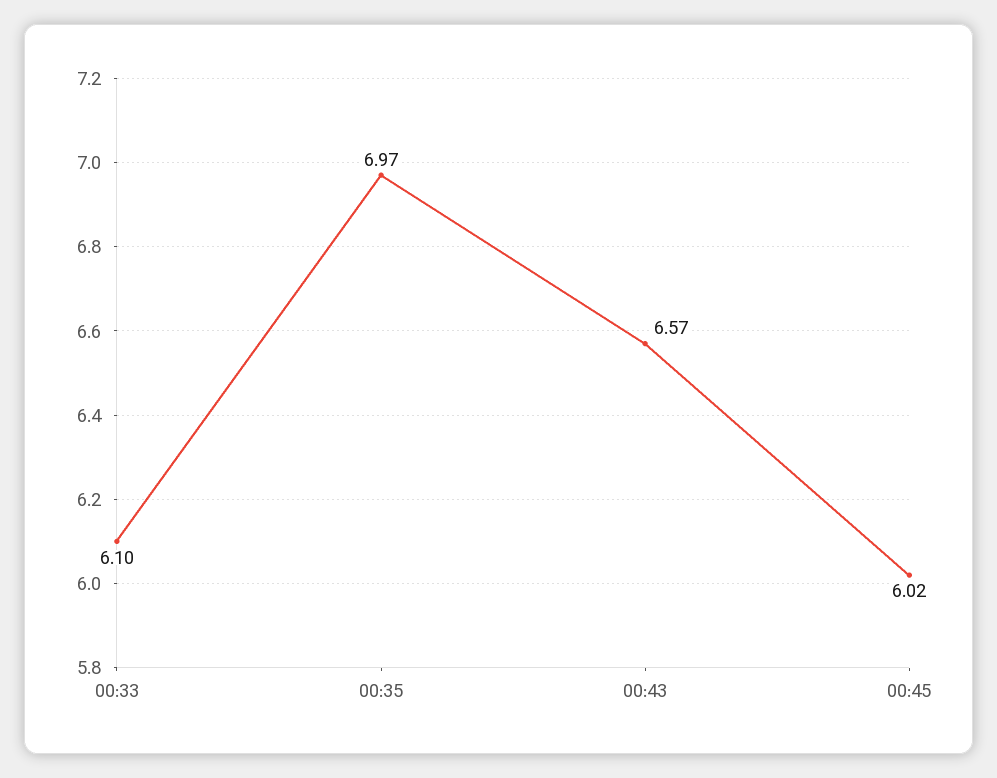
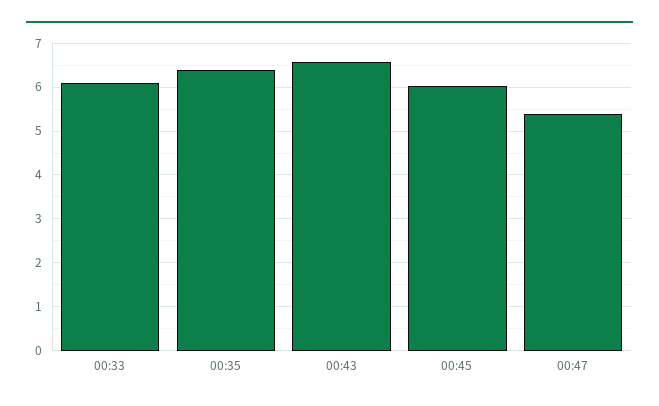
00:35: 6.97 -> 6.4
00:47: none -> 5.4

